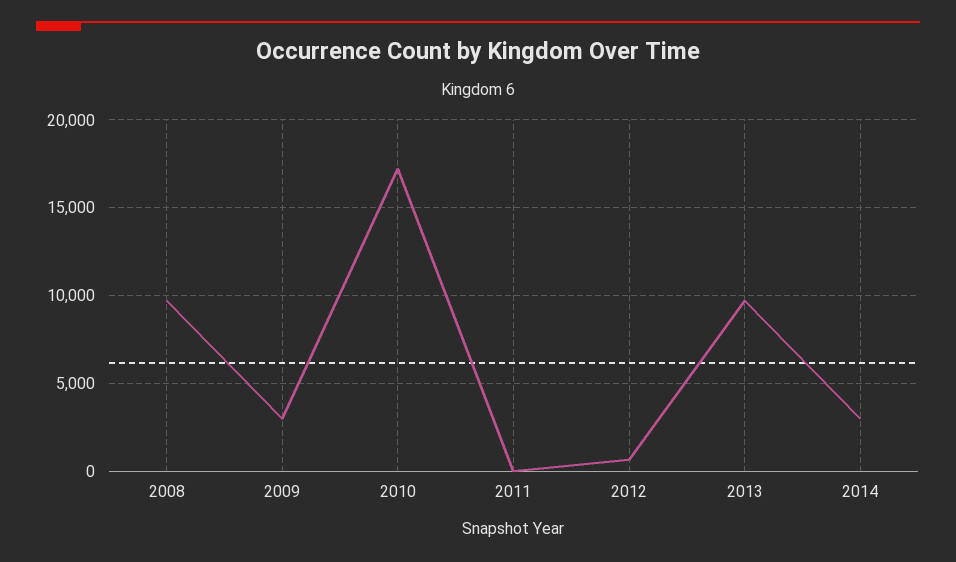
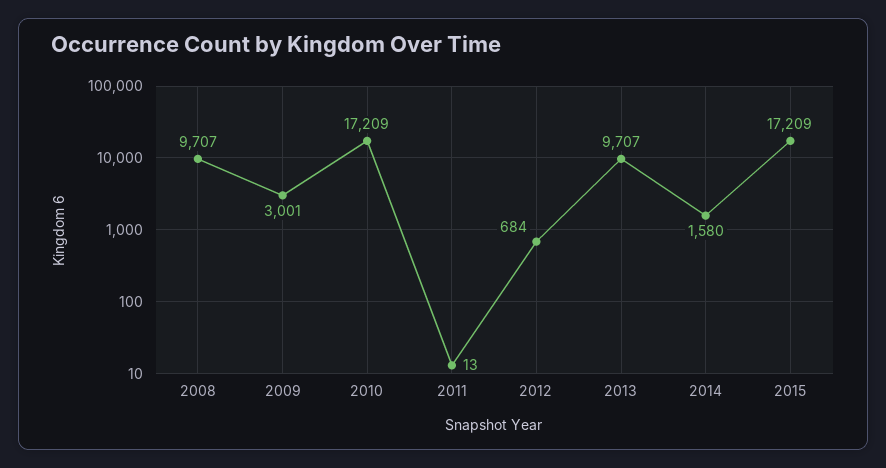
2014: 3000 -> 1580
2015: none -> 17209

